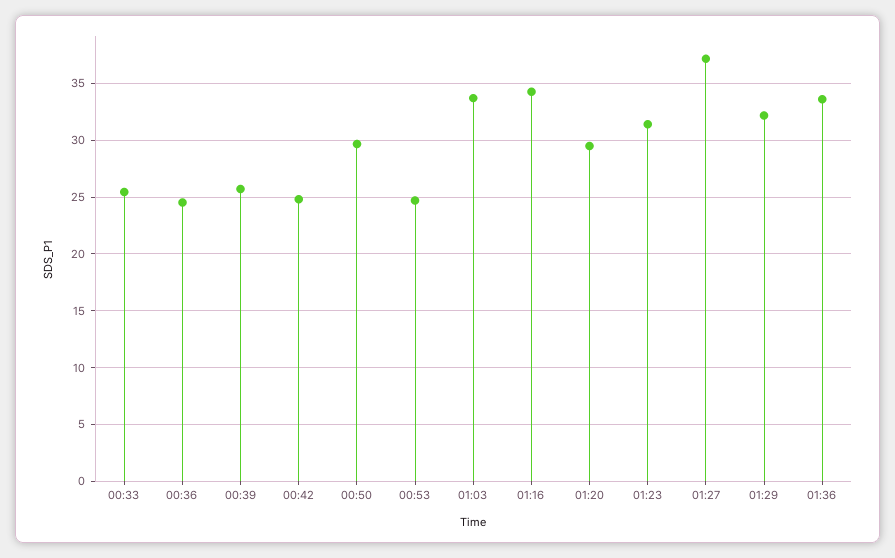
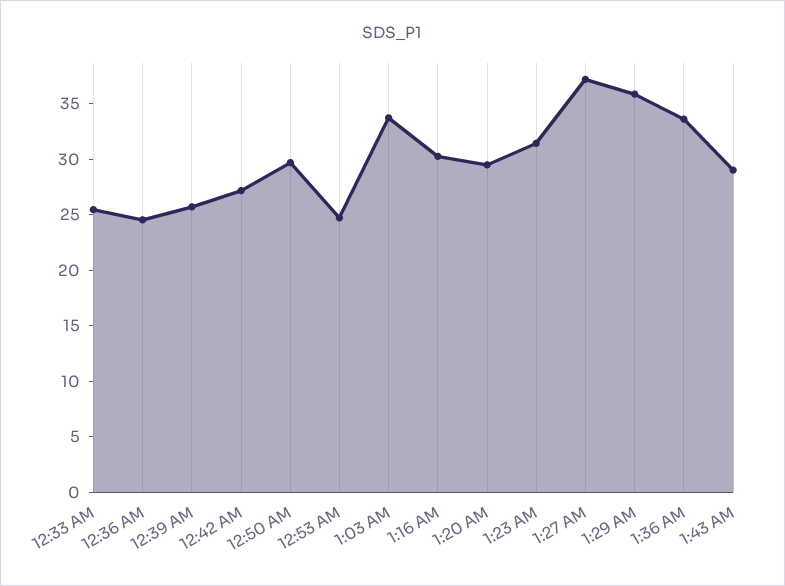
00:42: 25 -> 27
01:16: 34 -> 30
01:29: 32 -> 36
1:43 AM: none -> 29

